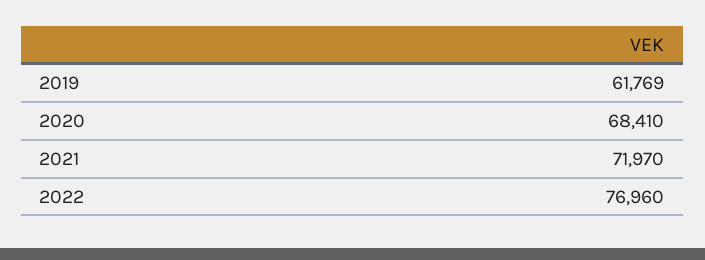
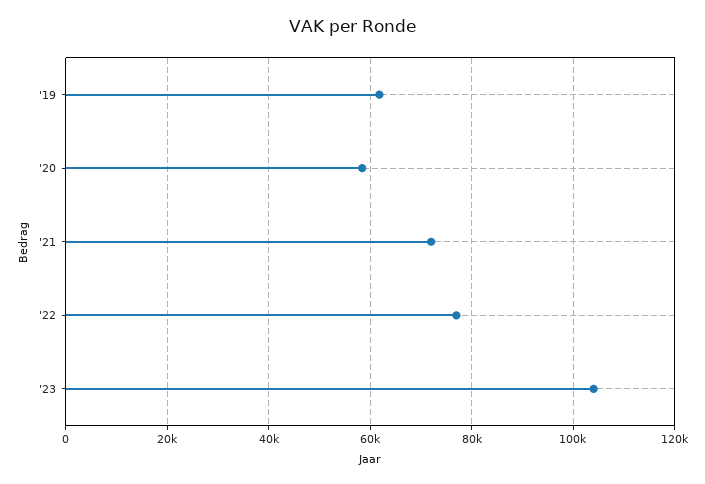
2020: 68410 -> 58000
'23: none -> 104000

